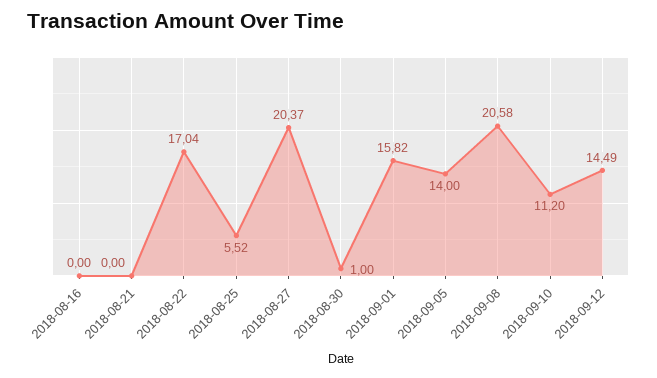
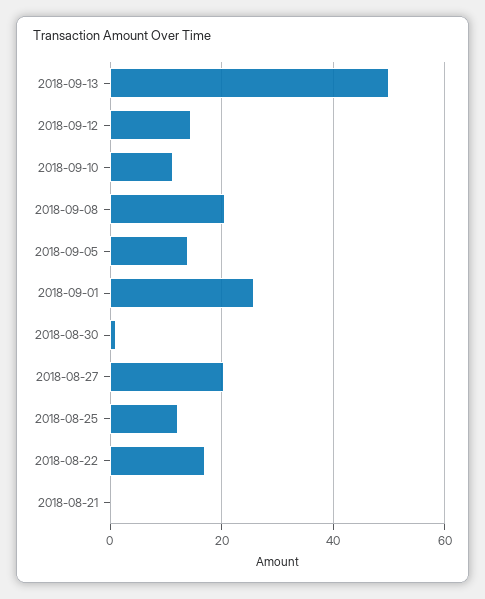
2018-08-16: 0 -> none
2018-08-25: 5.52 -> 12
2018-09-01: 15.82 -> 26
2018-09-13: none -> 50

